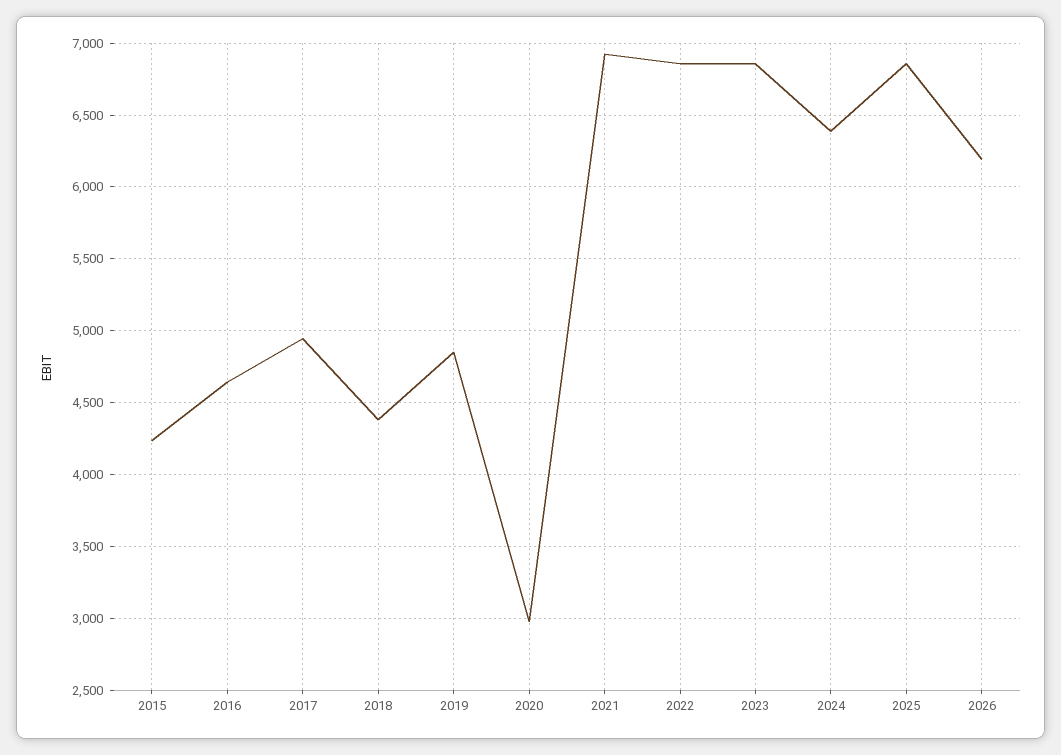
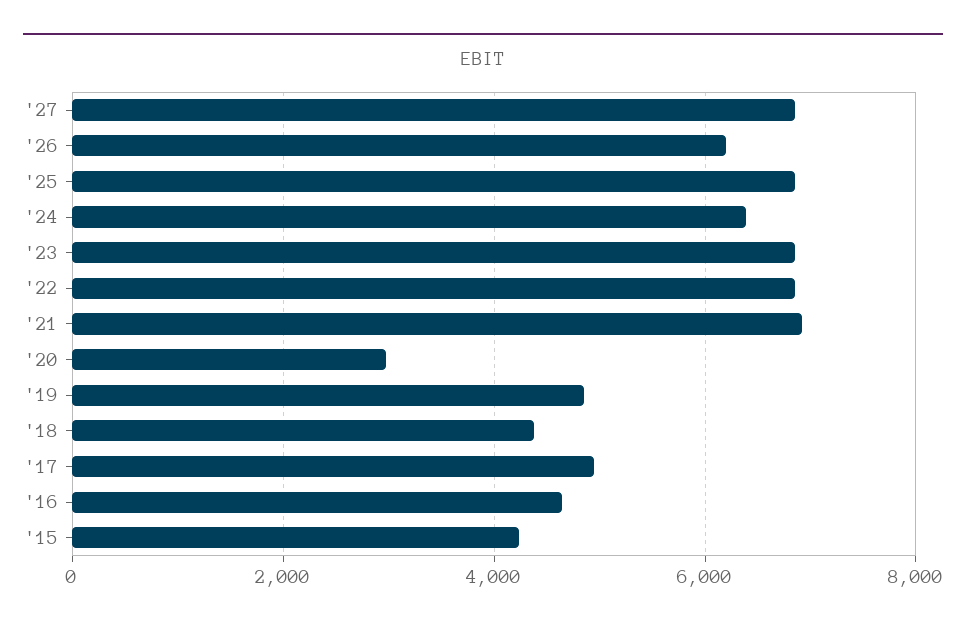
'27: none -> 6800

